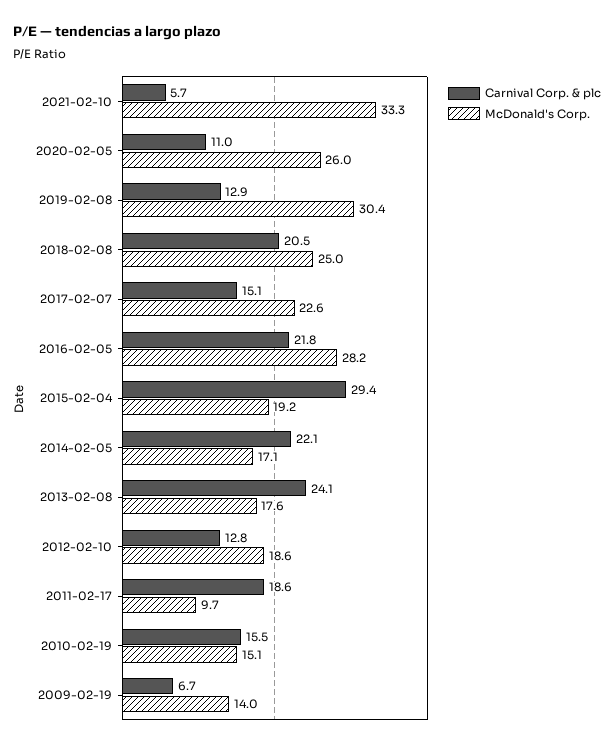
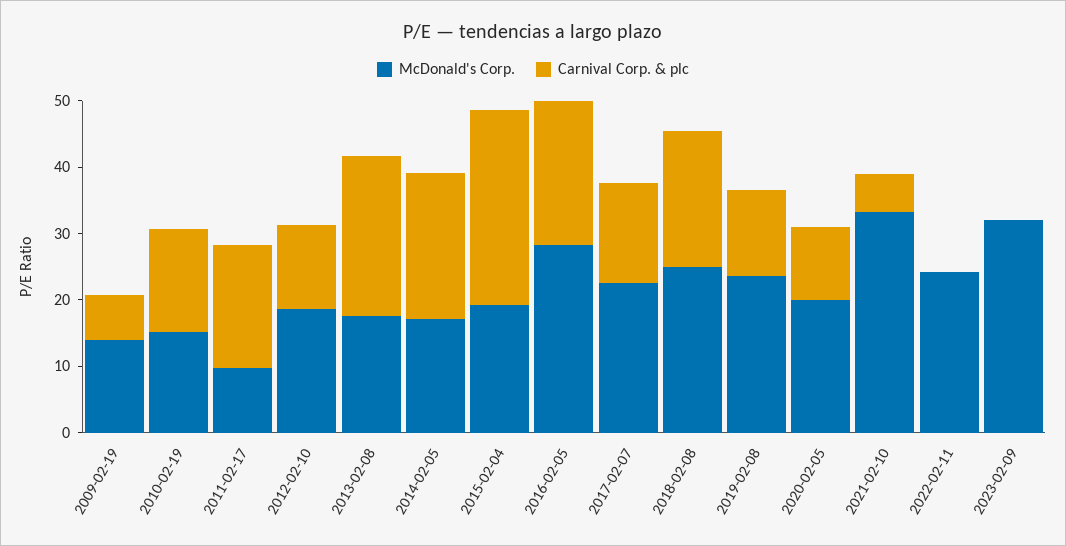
McDonald's Corp., 2020-02-05: 26 -> 20
McDonald's Corp., 2019-02-08: 30.4 -> 24
McDonald's Corp., 2022-02-11: none -> 24
Carnival Corp. & plc, 2022-02-11: none -> 0
McDonald's Corp., 2023-02-09: none -> 32
Carnival Corp. & plc, 2023-02-09: none -> 0

